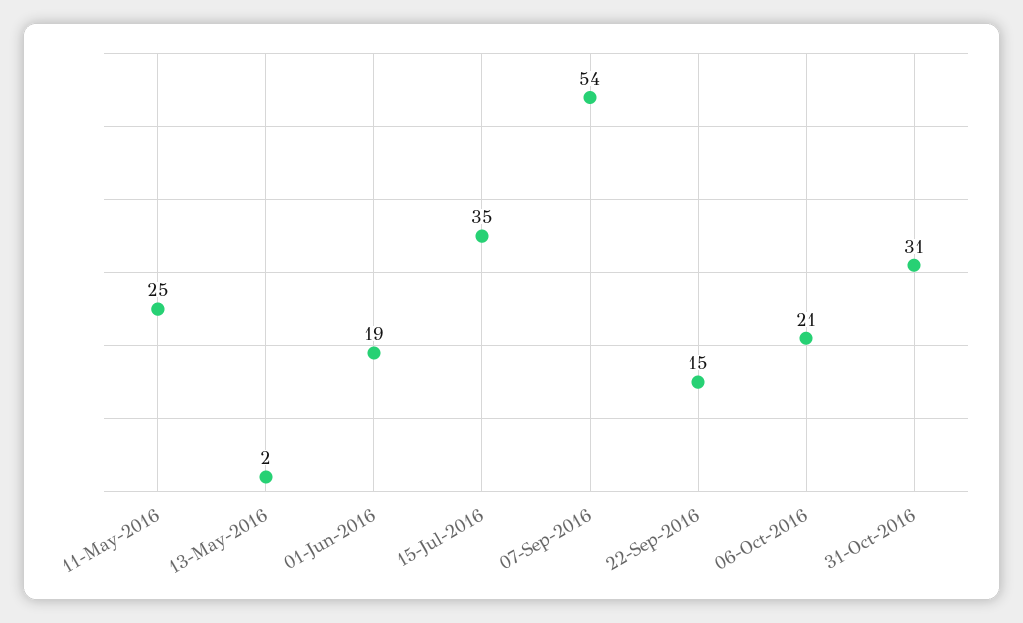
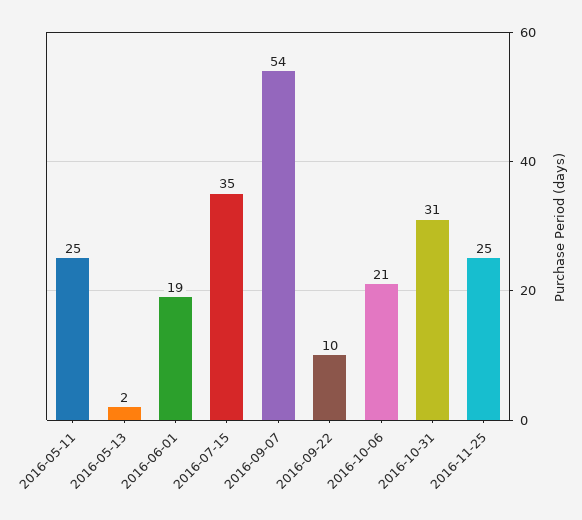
22-Sep-2016: 15 -> 10
2016-11-25: none -> 25

